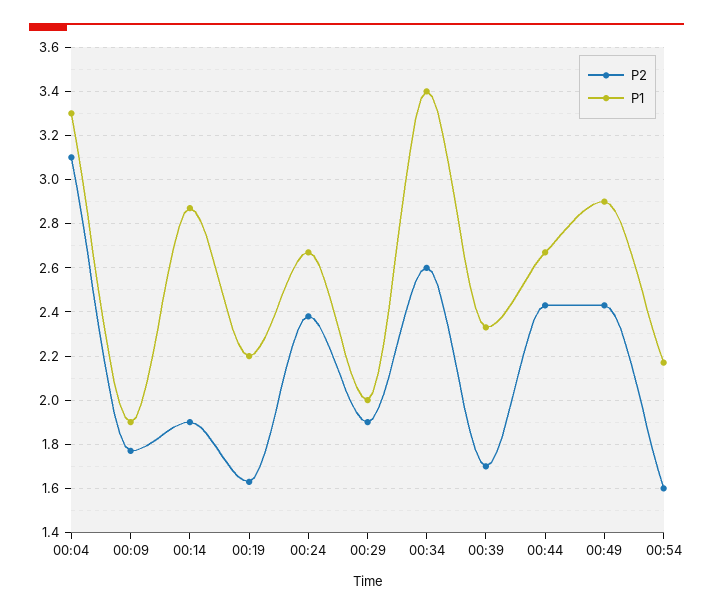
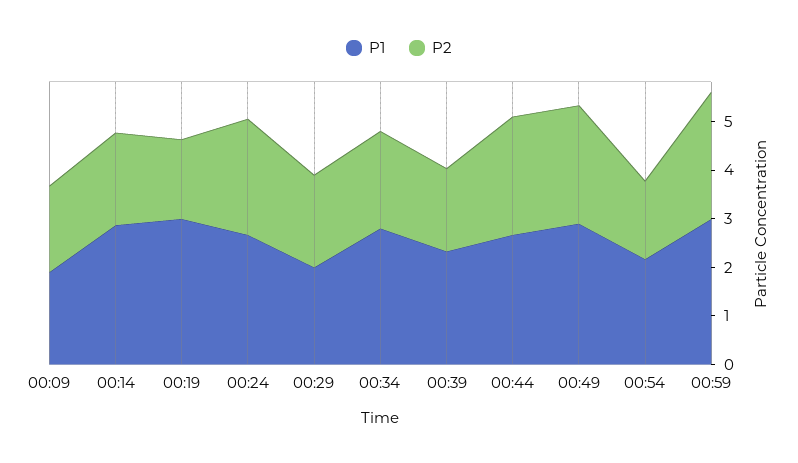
P2, 00:04: 3.1 -> none
P1, 00:04: 3.3 -> none
P1, 00:19: 2.2 -> 3
P2, 00:34: 2.6 -> 2
P1, 00:34: 3.4 -> 2.8
P1, 00:59: none -> 3
P2, 00:59: none -> 2.6

